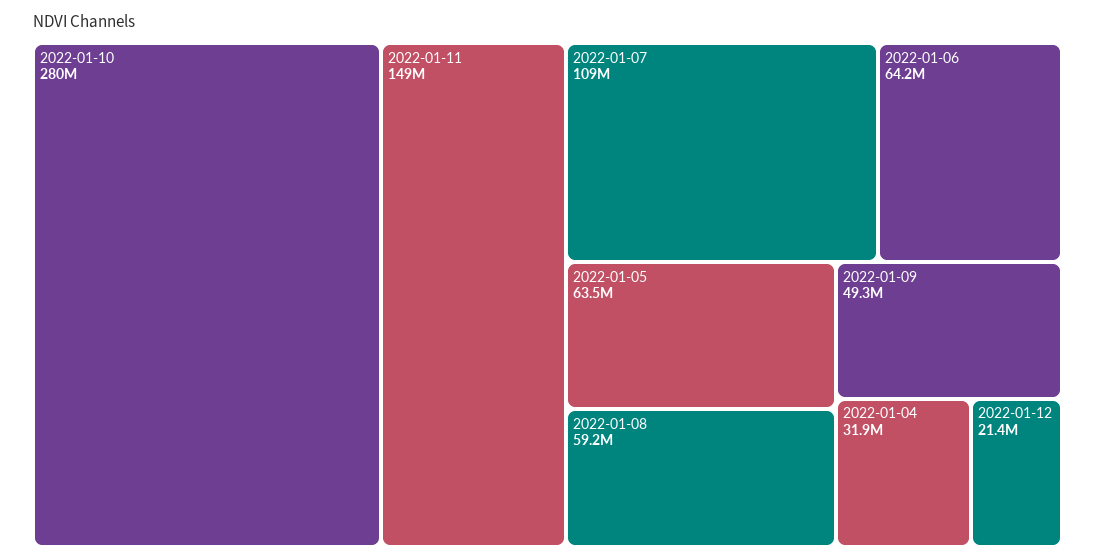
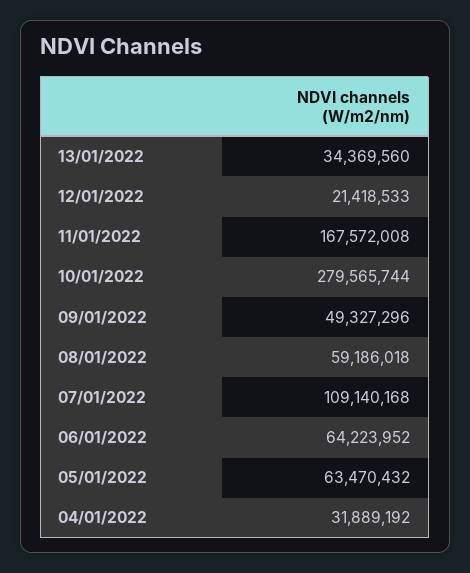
2022-01-11: 149000000 -> 167572008
13/01/2022: none -> 34369560

